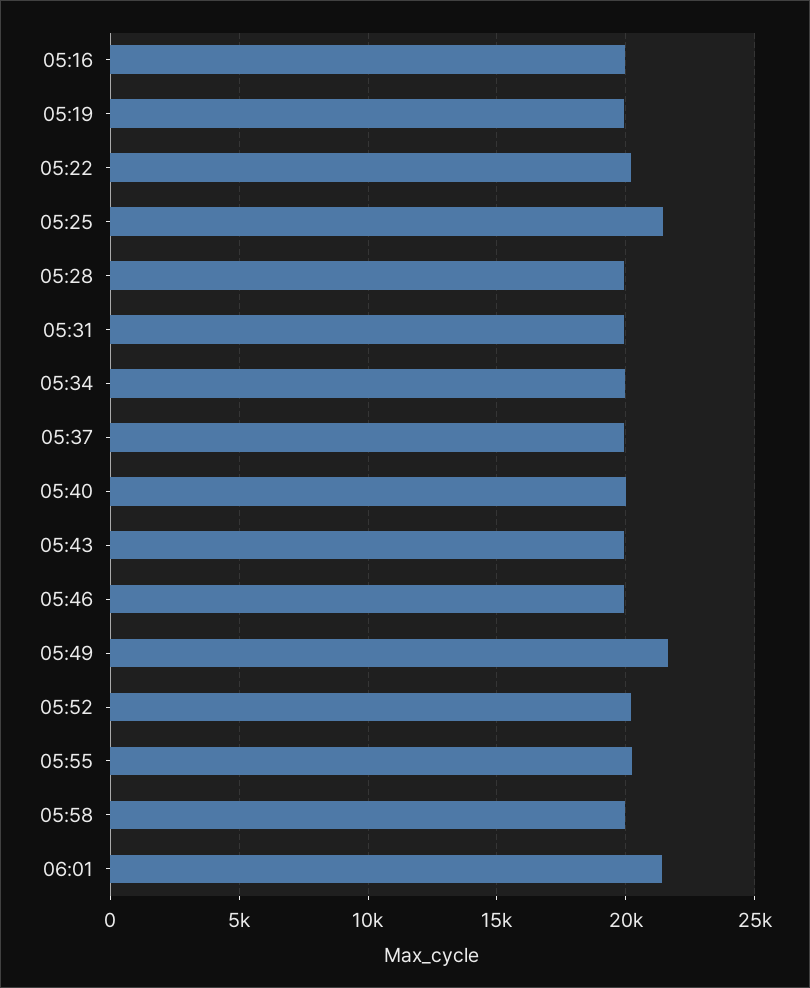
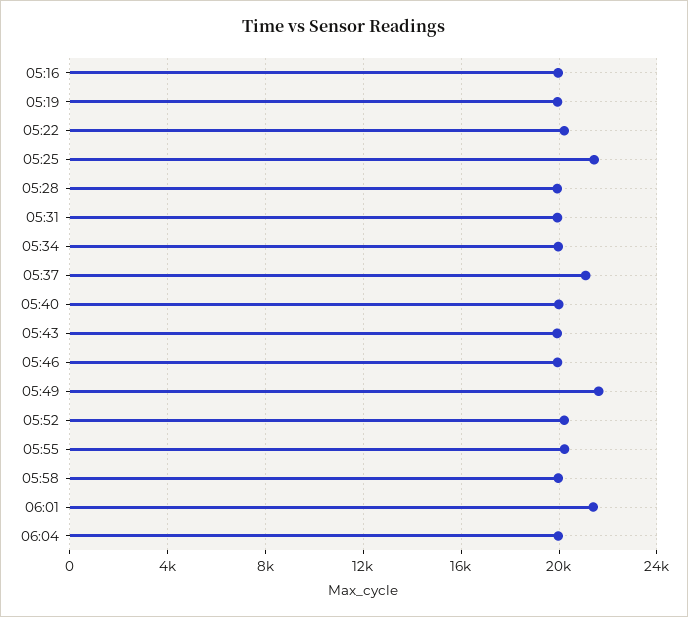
05:37: 20000 -> 21000
06:04: none -> 20000

